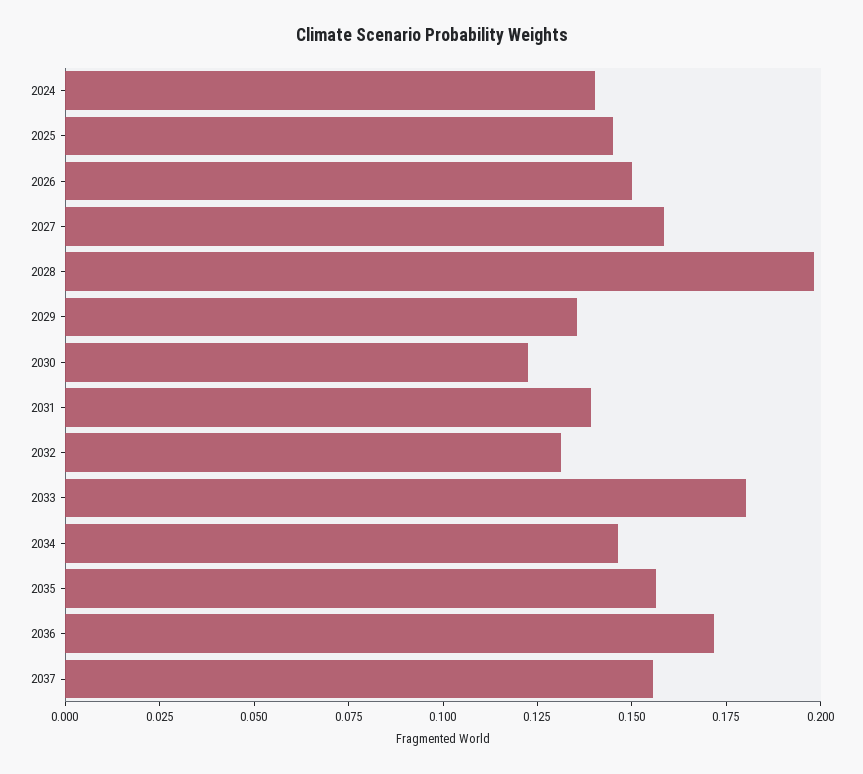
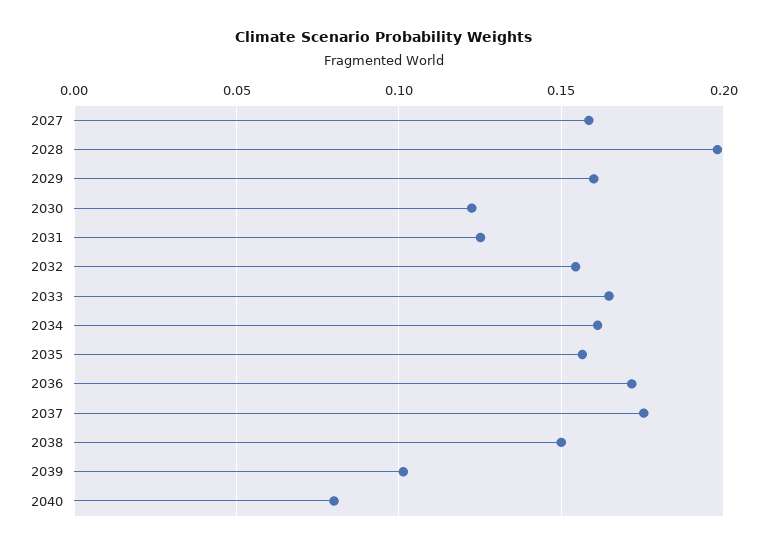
2024: 0.14 -> none
2025: 0.145 -> none
2026: 0.15 -> none
2029: 0.135 -> 0.16
2031: 0.14 -> 0.125
2032: 0.13 -> 0.155
2033: 0.18 -> 0.165
2034: 0.145 -> 0.16
2037: 0.155 -> 0.175
2038: none -> 0.15
2039: none -> 0.1
2040: none -> 0.08

